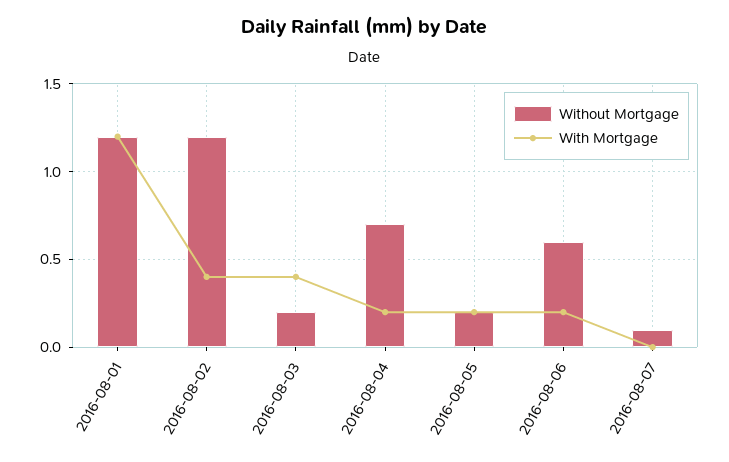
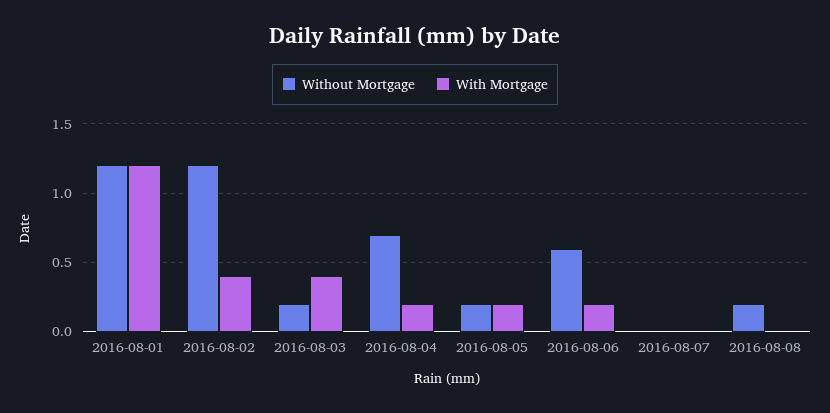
Without Mortgage, 2016-08-07: 0.1 -> 0
Without Mortgage, 2016-08-08: none -> 0.2
With Mortgage, 2016-08-08: none -> 0

